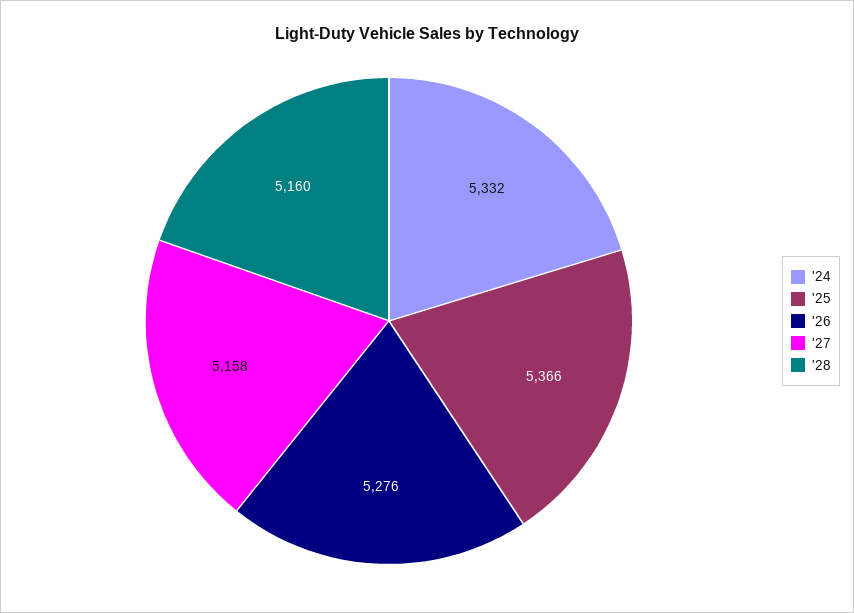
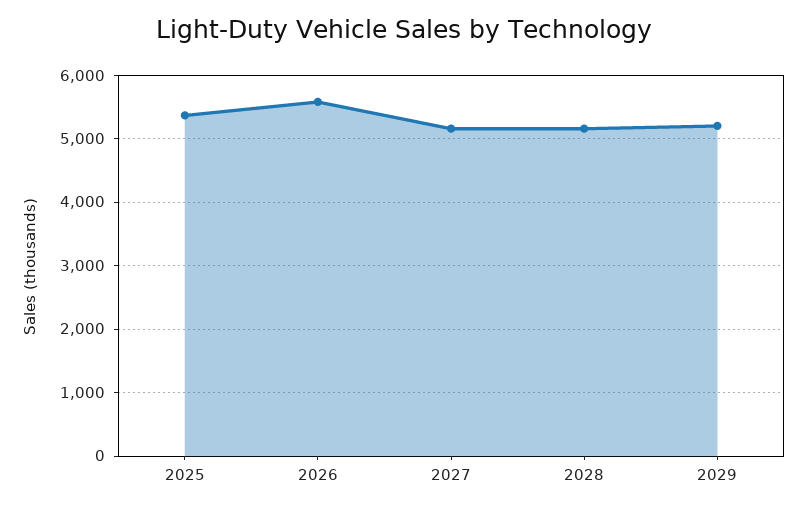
'24: 5332 -> none
'26: 5276 -> 5600
2029: none -> 5200

